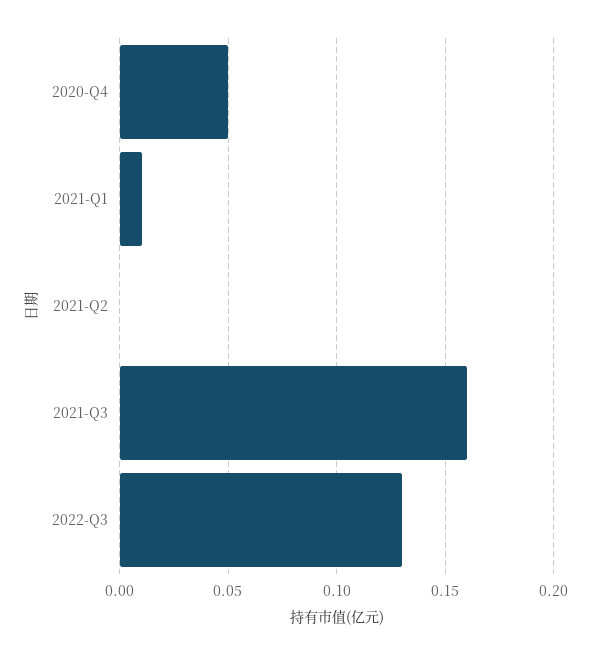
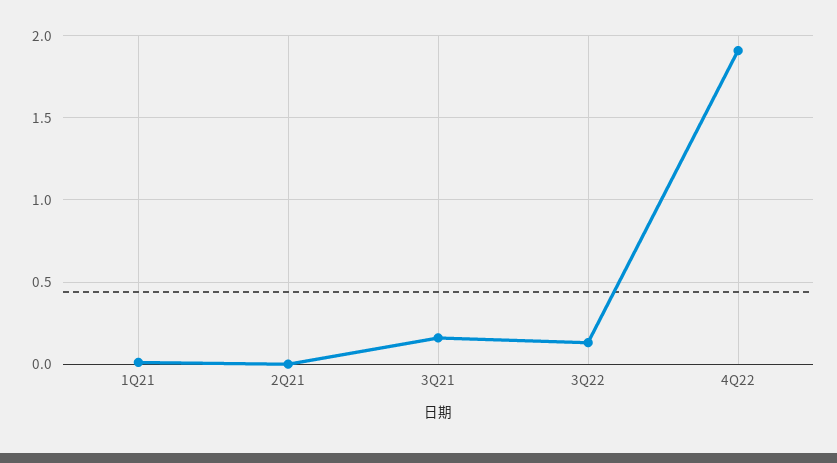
2020-Q4: 0.05 -> none
4Q22: none -> 1.9

